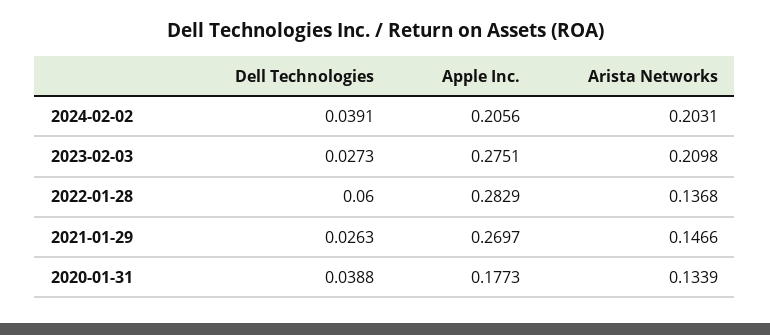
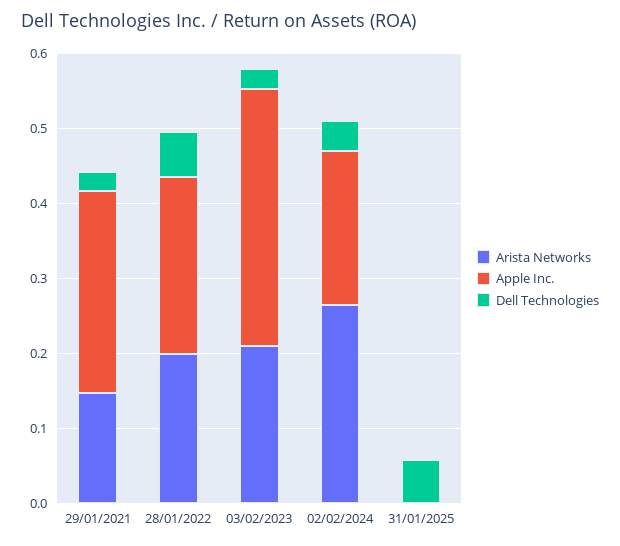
Arista Networks, 2024-02-02: 0.2031 -> 0.26
Apple Inc., 2023-02-03: 0.2751 -> 0.34
Apple Inc., 2022-01-28: 0.2829 -> 0.24
Arista Networks, 2022-01-28: 0.1368 -> 0.2
Dell Technologies, 2020-01-31: 0.0388 -> none
Apple Inc., 2020-01-31: 0.1773 -> none
Arista Networks, 2020-01-31: 0.1339 -> none
Arista Networks, 31/01/2025: none -> 0
Apple Inc., 31/01/2025: none -> 0
Dell Technologies, 31/01/2025: none -> 0.06

